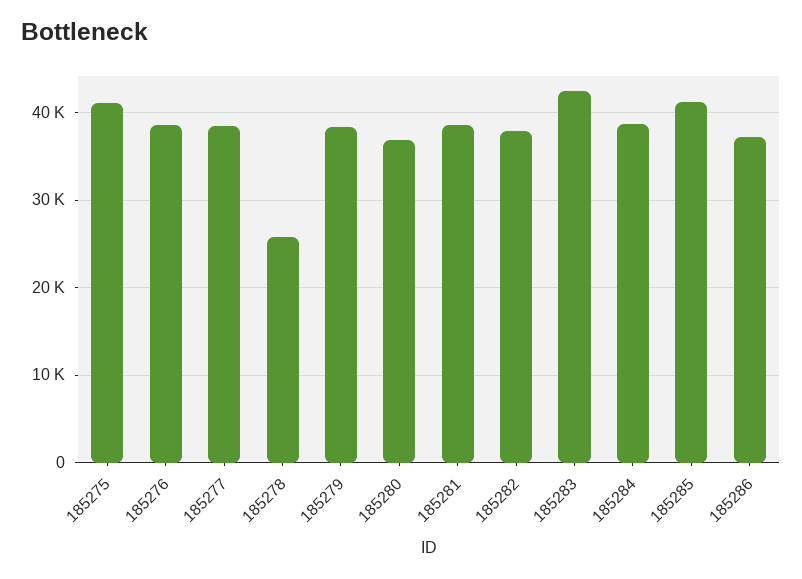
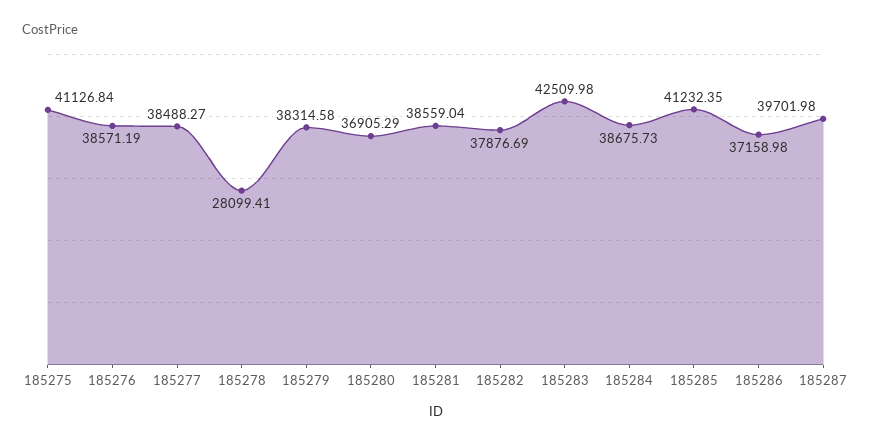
185278: 26000 -> 28099.41
185287: none -> 39701.98

